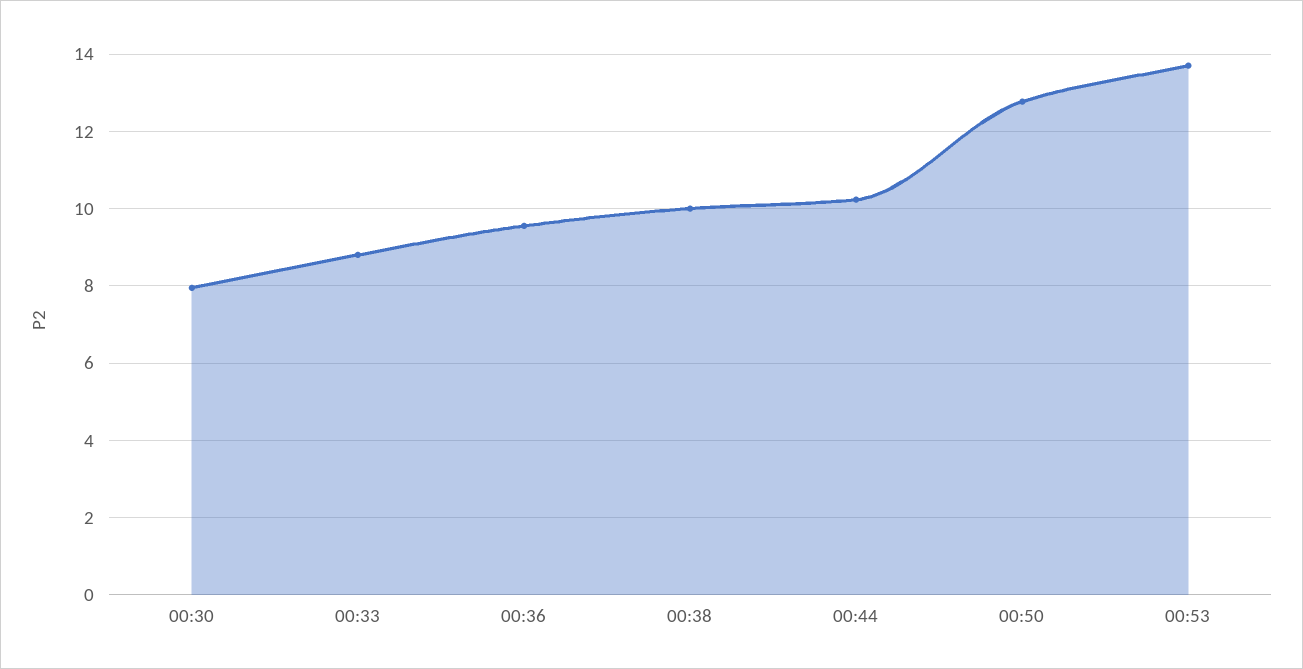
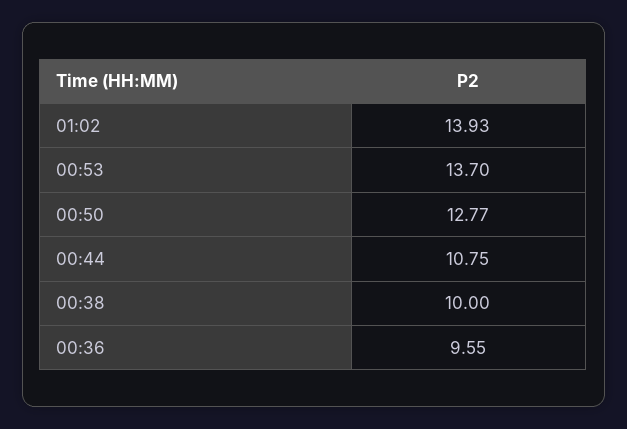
00:30: 8 -> none
00:33: 8.8 -> none
00:44: 10.2 -> 10.75
01:02: none -> 13.93

